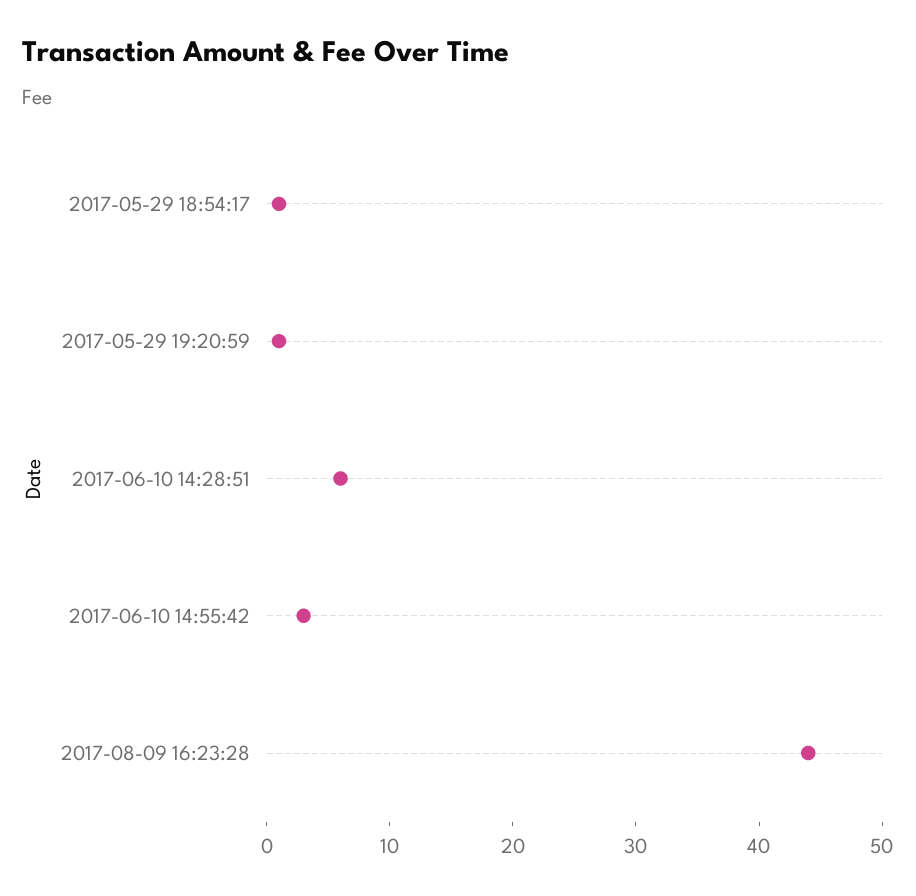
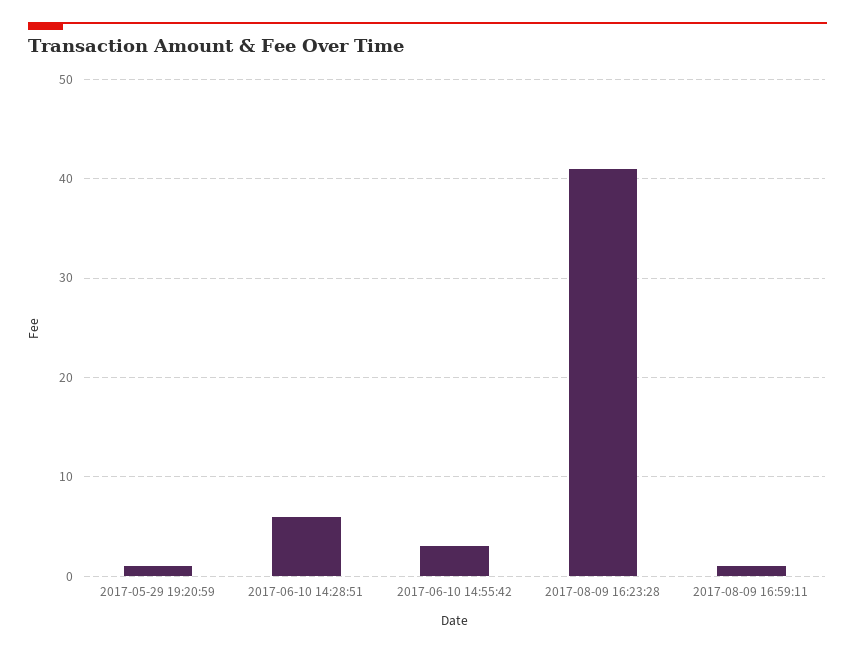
2017-05-29 18:54:17: 1 -> none
2017-08-09 16:23:28: 44 -> 41
2017-08-09 16:59:11: none -> 1

